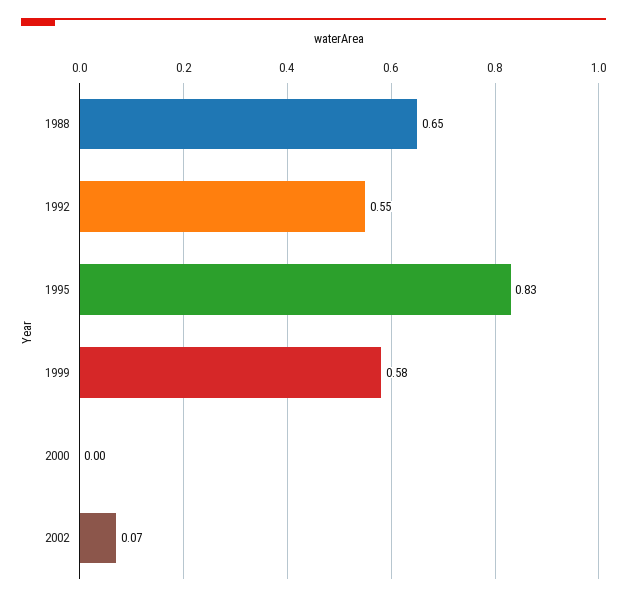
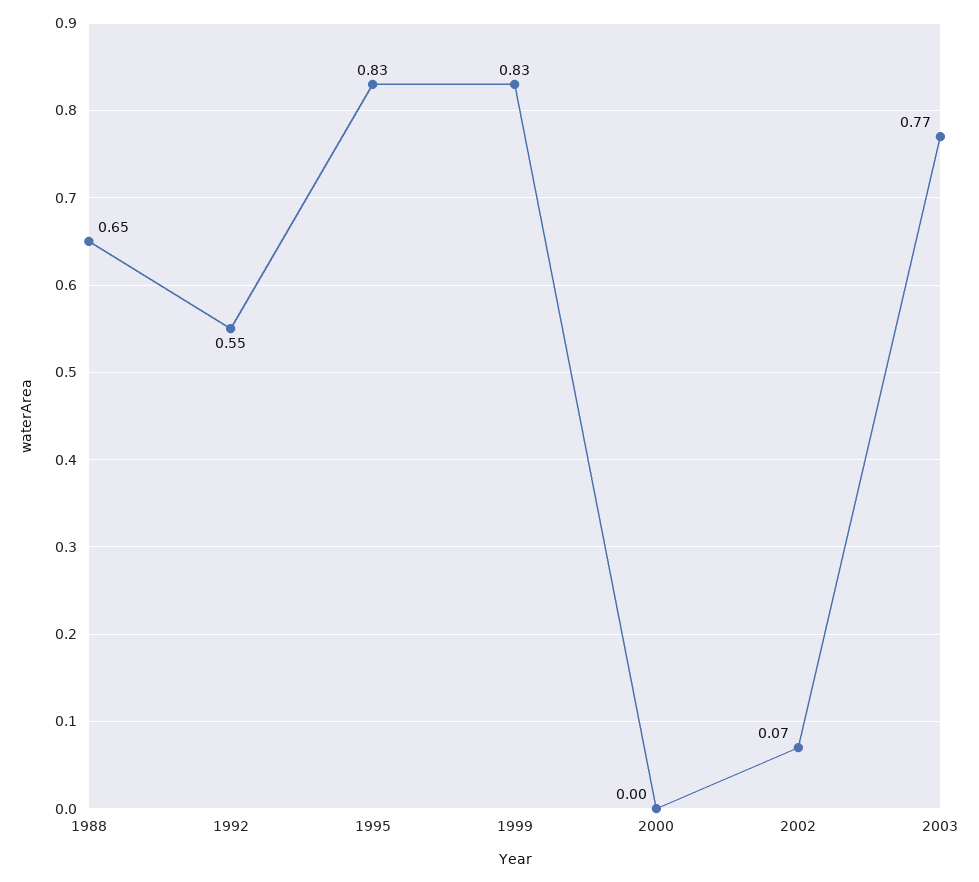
1999: 0.58 -> 0.83
2003: none -> 0.77

